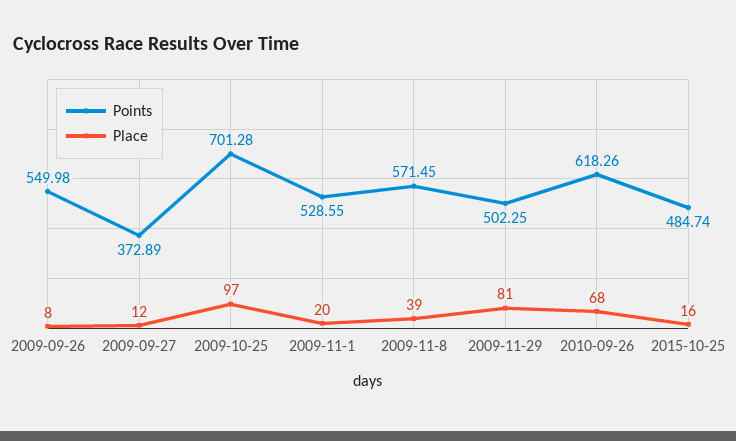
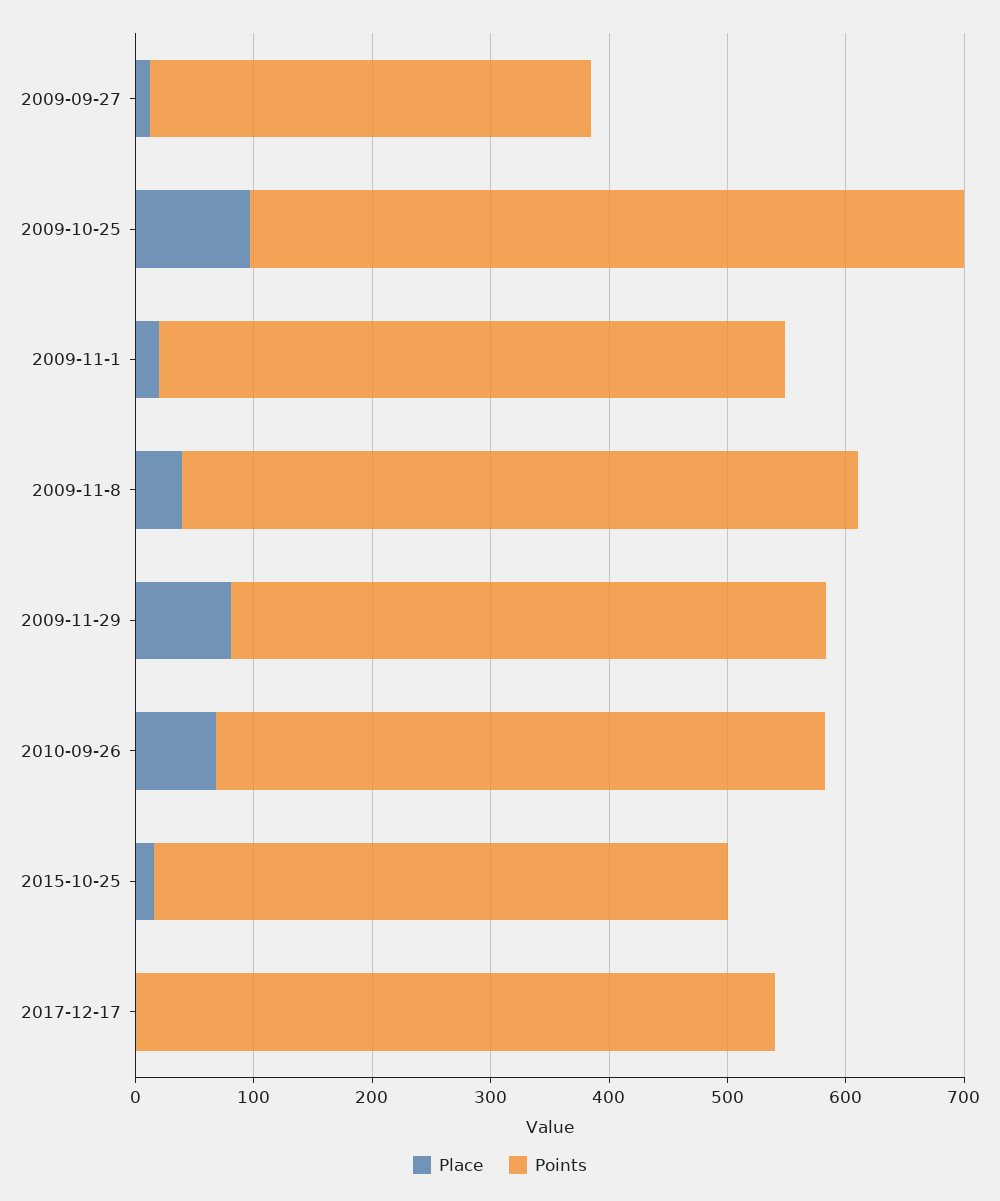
Points, 2009-09-26: 549.98 -> none
Place, 2009-09-26: 8 -> none
Points, 2009-10-25: 701.28 -> 600
Points, 2010-09-26: 618.26 -> 520
Place, 2017-12-17: none -> 0
Points, 2017-12-17: none -> 540

